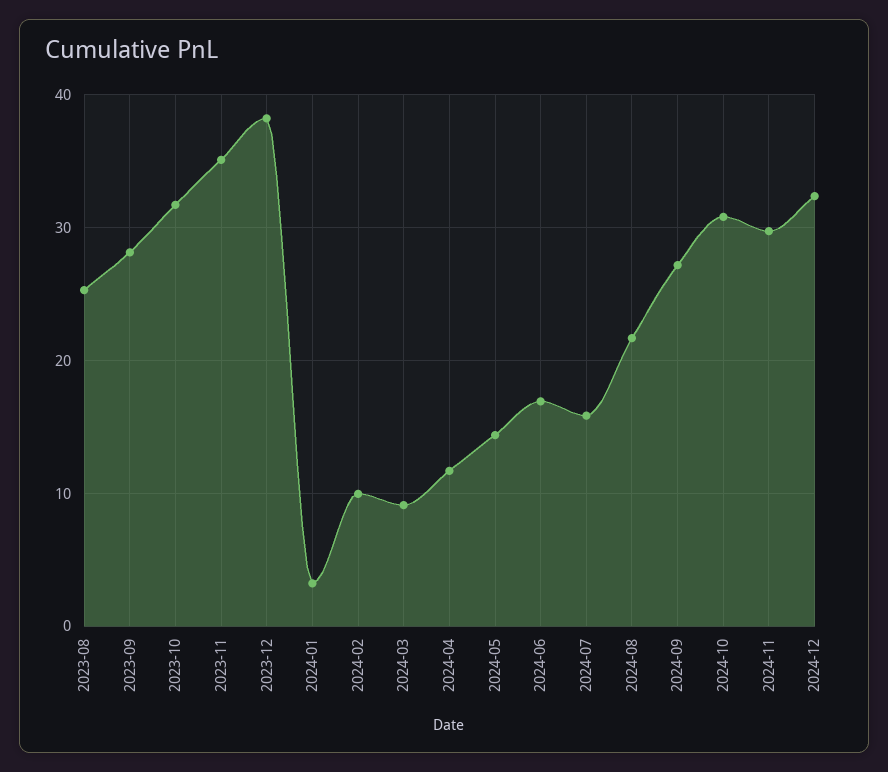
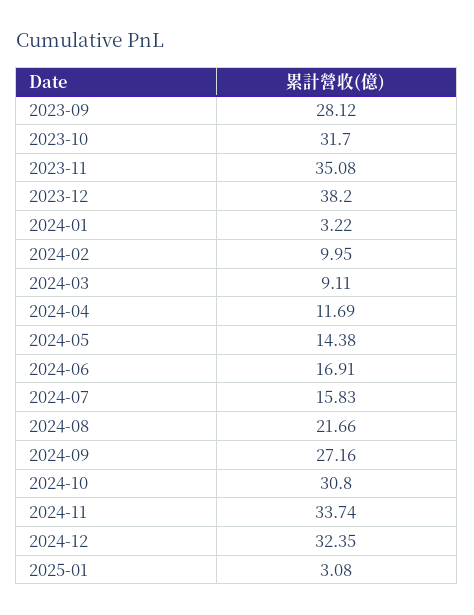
2023-08: 25 -> none
2024-11: 30 -> 33.74
2025-01: none -> 3.08

